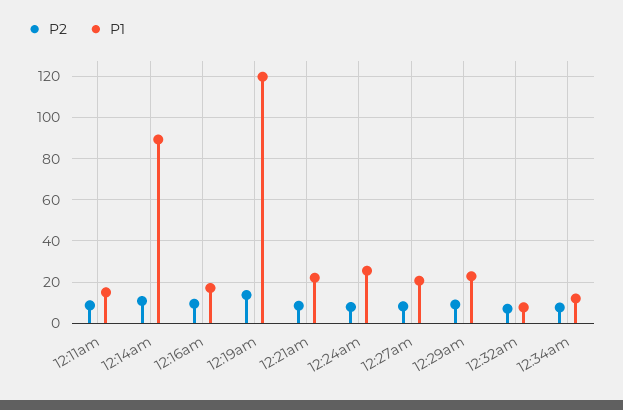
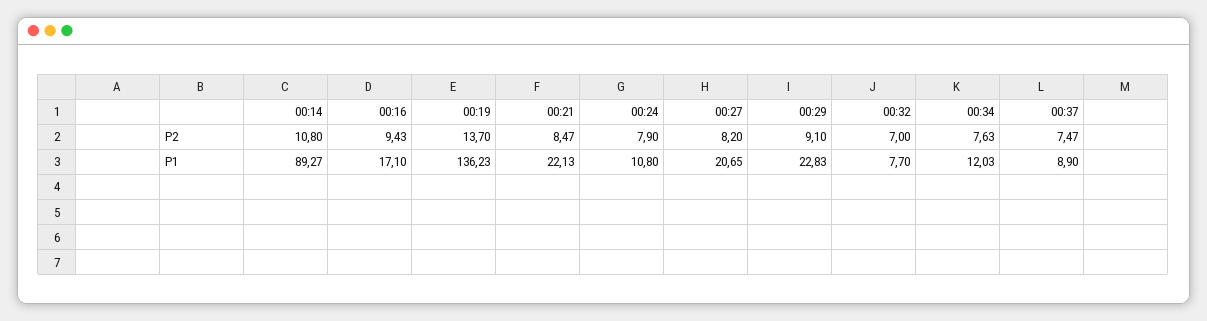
P2, 12:11am: 10 -> none
P1, 12:11am: 15 -> none
P1, 12:19am: 120 -> 136.23
P1, 12:24am: 25 -> 10.8
P2, 00:37: none -> 7.47
P1, 00:37: none -> 8.9

